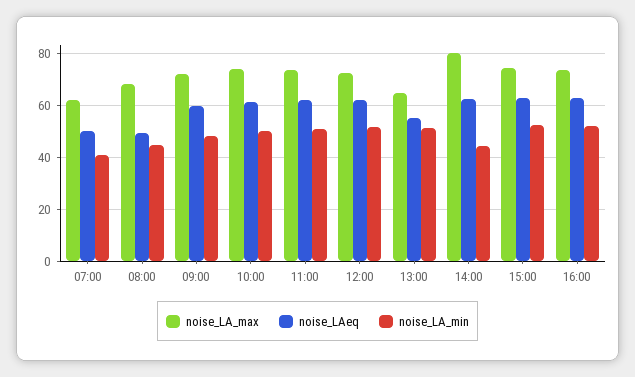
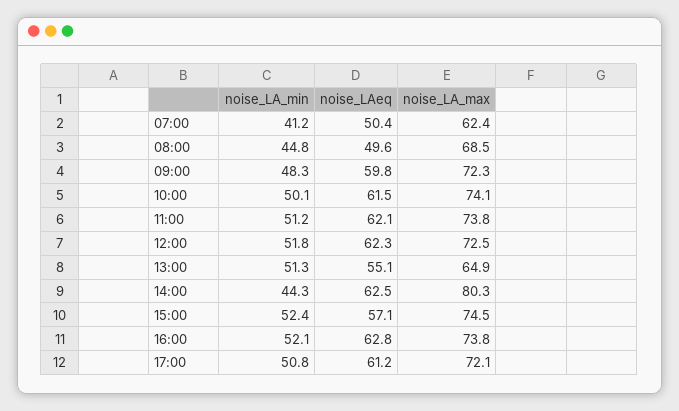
noise_LAeq, 15:00: 62.5 -> 57.1
noise_LA_min, 17:00: none -> 50.8
noise_LAeq, 17:00: none -> 61.2
noise_LA_max, 17:00: none -> 72.1

